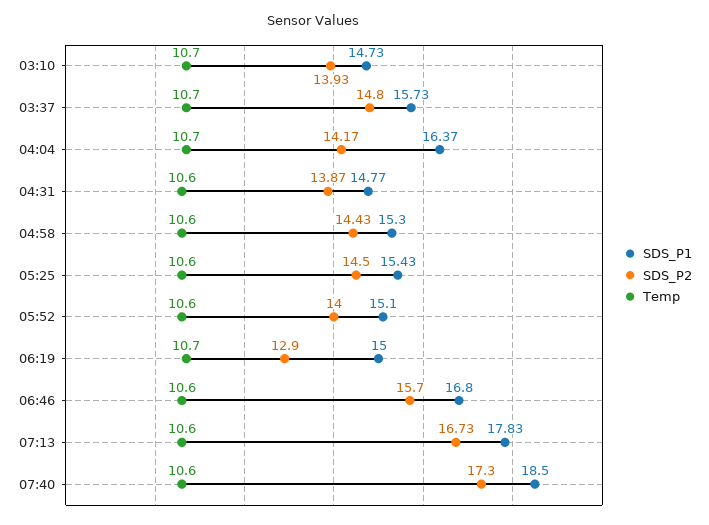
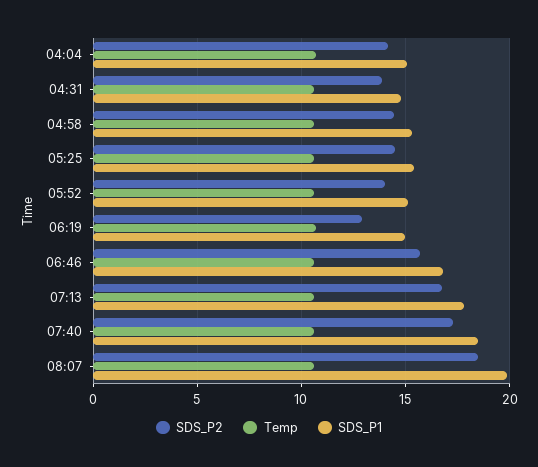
SDS_P1, 03:10: 14.73 -> none
SDS_P2, 03:10: 13.93 -> none
Temp, 03:10: 10.7 -> none
SDS_P1, 03:37: 15.73 -> none
SDS_P2, 03:37: 14.8 -> none
Temp, 03:37: 10.7 -> none
SDS_P1, 04:04: 16.37 -> 15
SDS_P2, 08:07: none -> 18.5
Temp, 08:07: none -> 10.5
SDS_P1, 08:07: none -> 20

